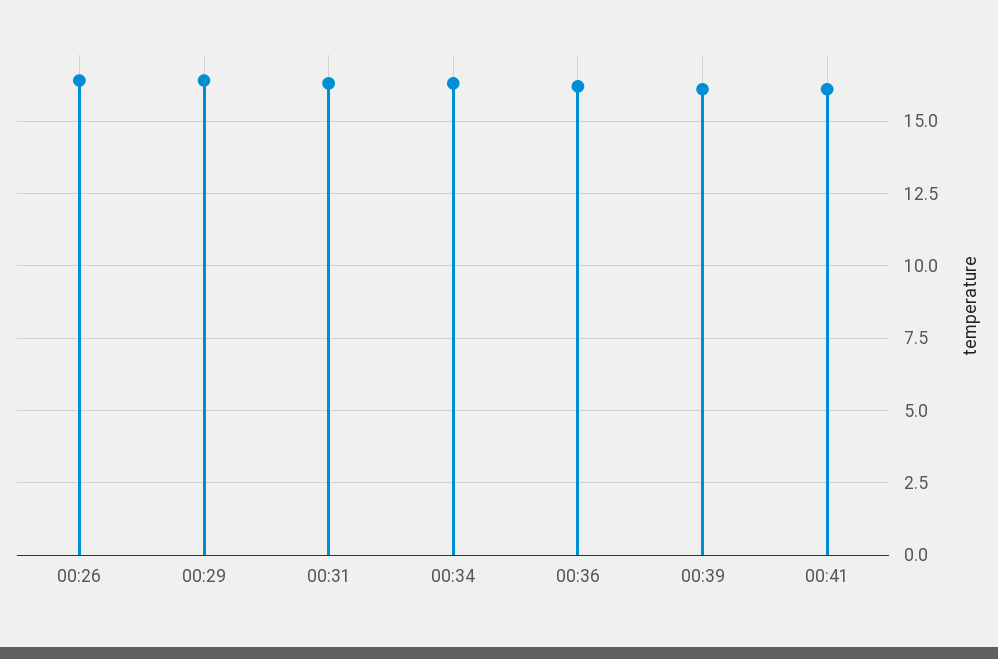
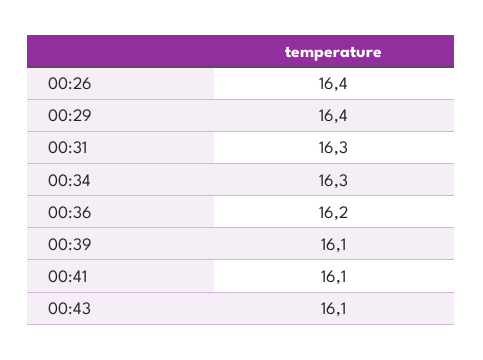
00:43: none -> 16.1

